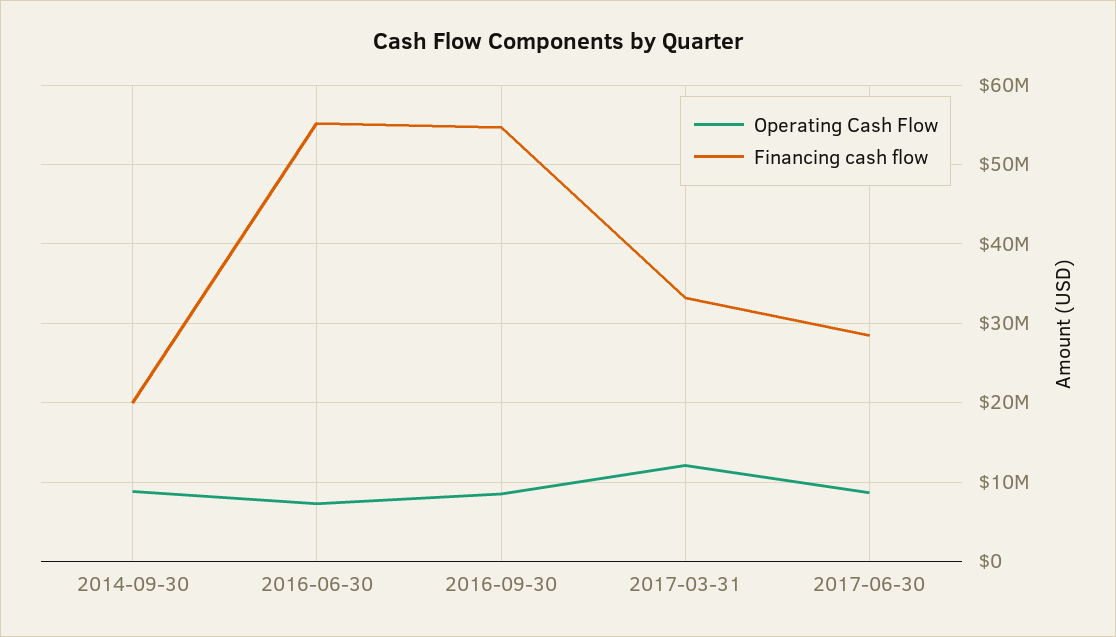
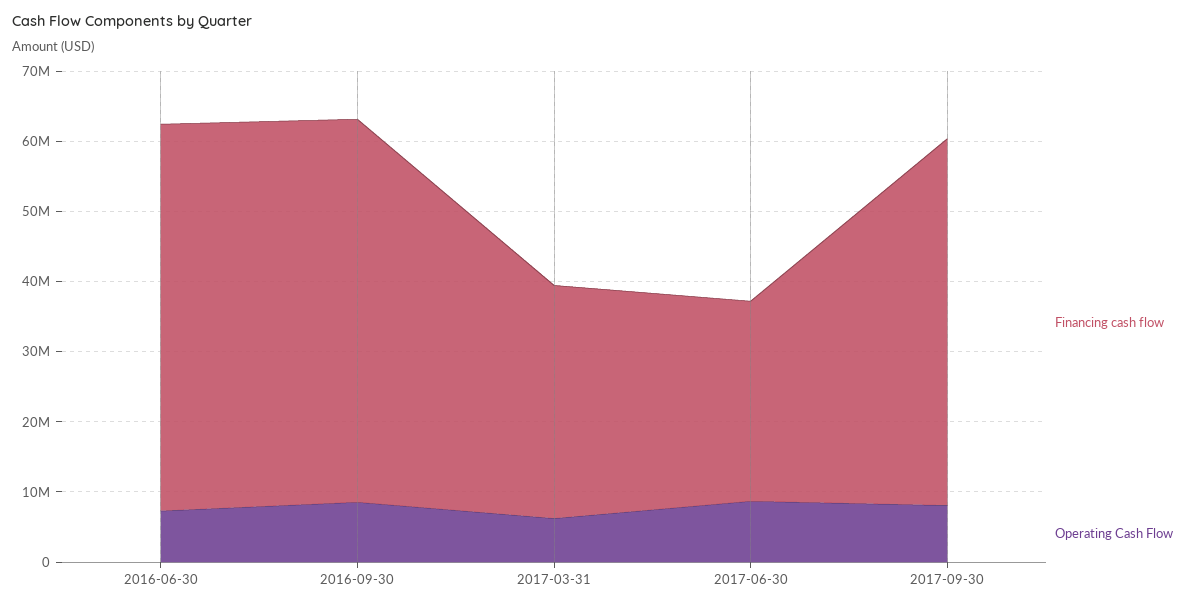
Operating Cash Flow, 2014-09-30: 9000000 -> none
Financing cash flow, 2014-09-30: 20000000 -> none
Operating Cash Flow, 2017-03-31: 12000000 -> 6000000
Financing cash flow, 2017-09-30: none -> 52000000
Operating Cash Flow, 2017-09-30: none -> 8000000

